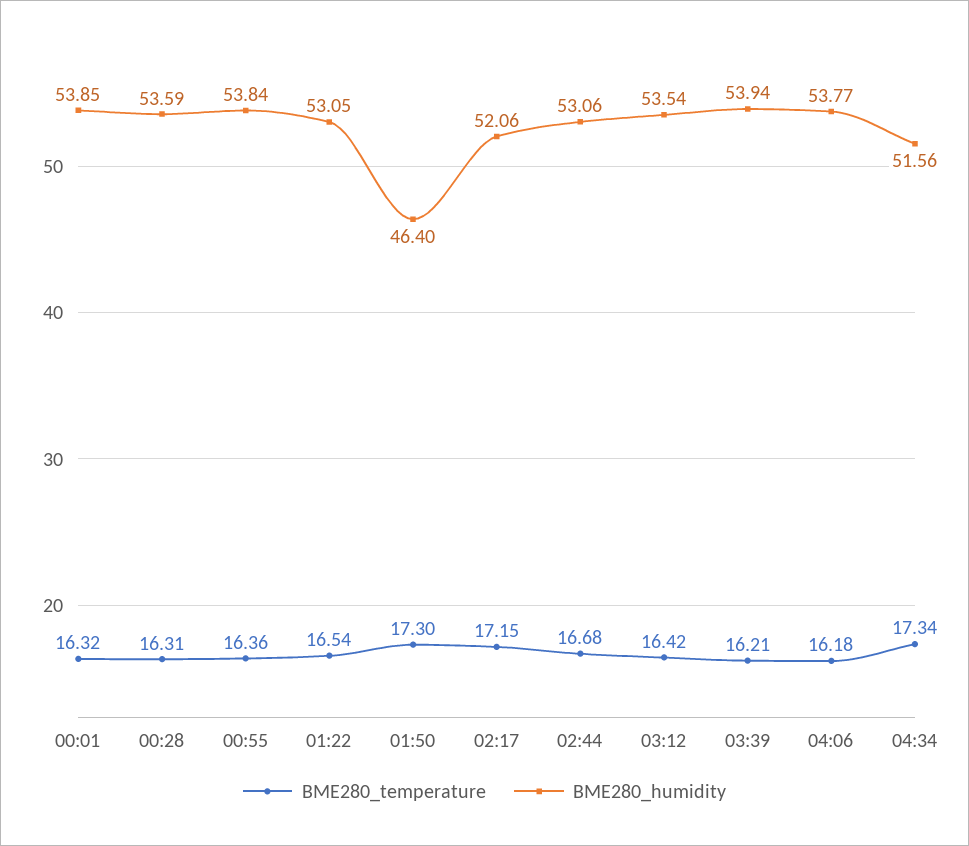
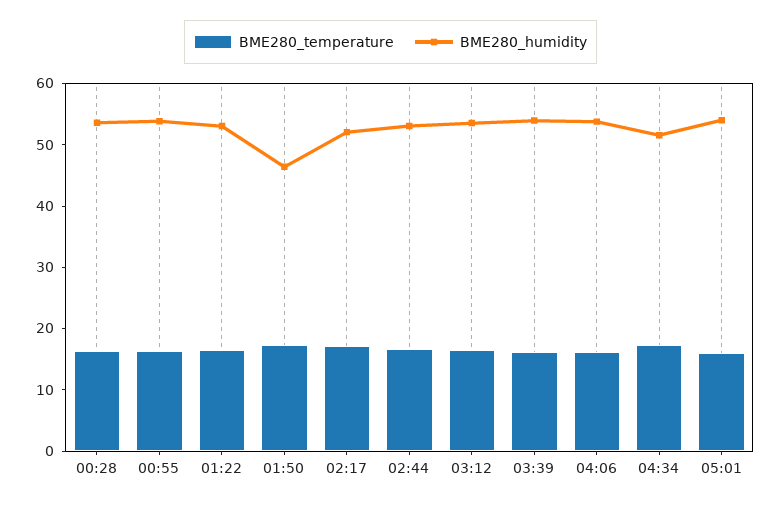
BME280_temperature, 00:01: 16.32 -> none
BME280_humidity, 00:01: 53.85 -> none
BME280_temperature, 05:01: none -> 16
BME280_humidity, 05:01: none -> 54

